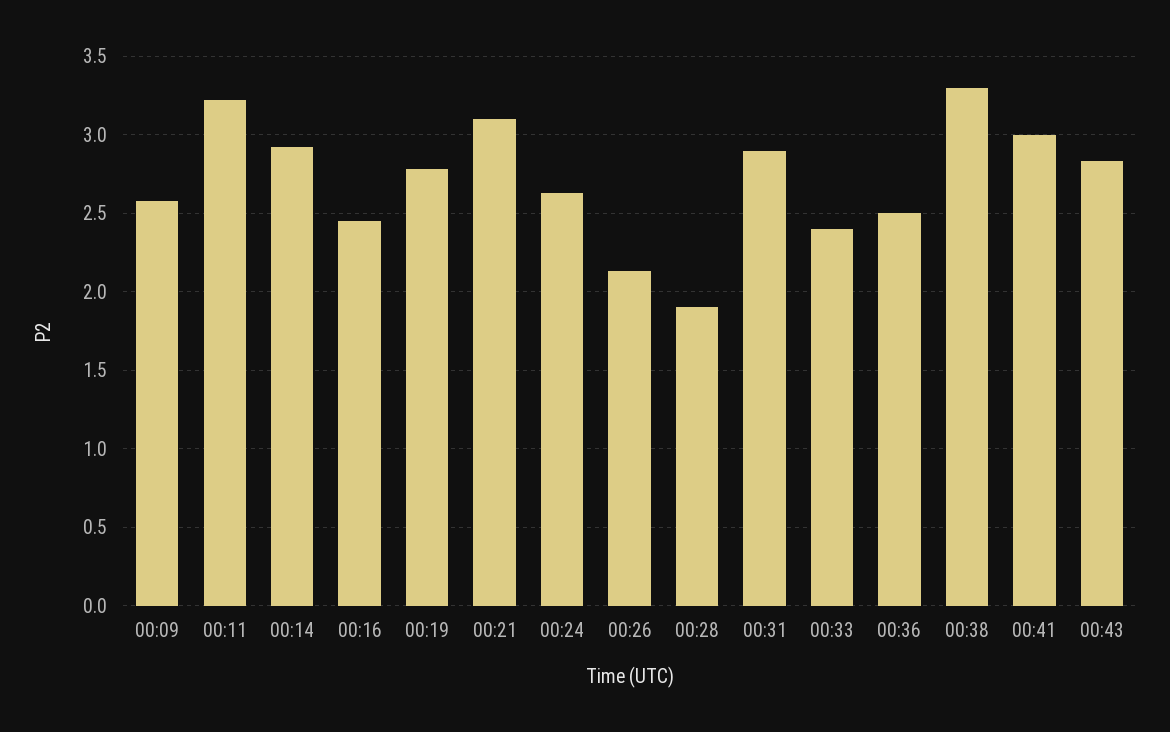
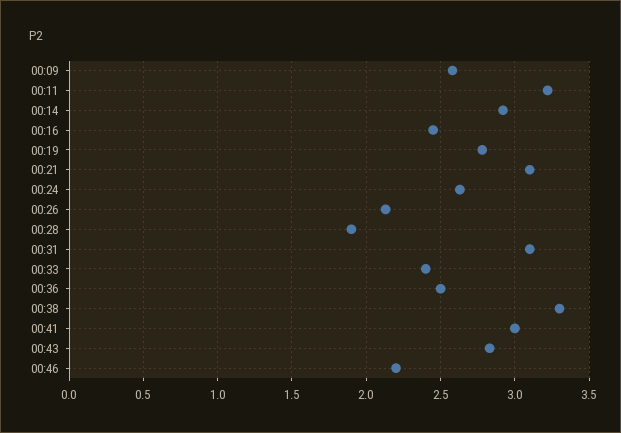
00:31: 2.9 -> 3.1
00:46: none -> 2.2

